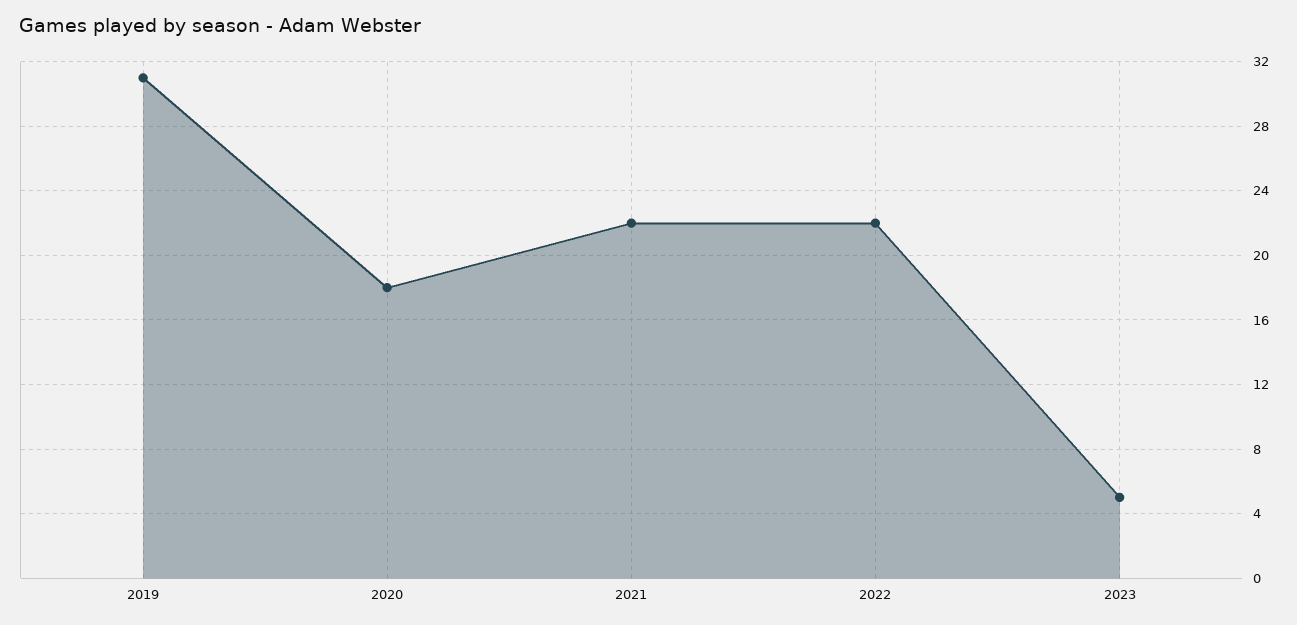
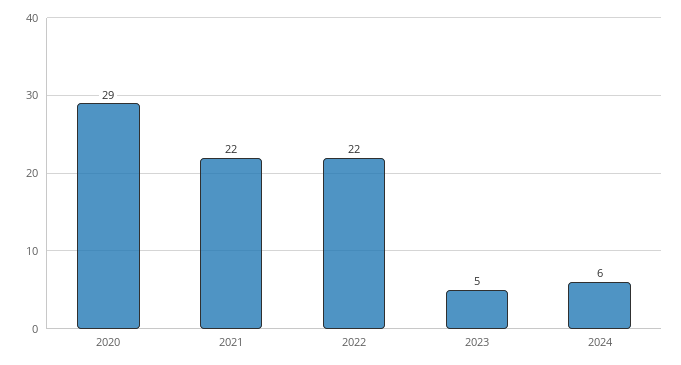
2019: 31 -> none
2020: 18 -> 29
2024: none -> 6

